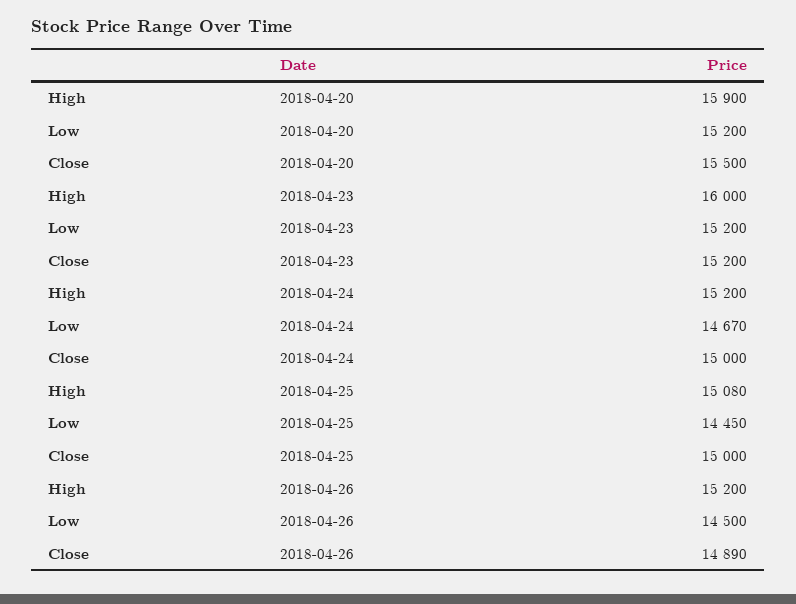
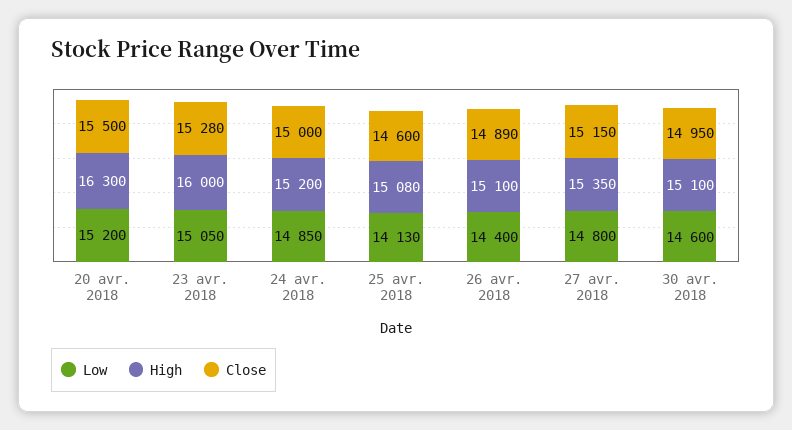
High, 2018-04-20: 15900 -> 16300
Low, 2018-04-23: 15200 -> 15050
Close, 2018-04-23: 15200 -> 15280
Low, 2018-04-24: 14670 -> 14850
Low, 2018-04-25: 14450 -> 14130
Close, 2018-04-25: 15000 -> 14600
High, 2018-04-26: 15200 -> 15100
Low, 2018-04-26: 14500 -> 14400
Low, 27 avr. 2018: none -> 14800
High, 27 avr. 2018: none -> 15350
Close, 27 avr. 2018: none -> 15150
Low, 30 avr. 2018: none -> 14600
High, 30 avr. 2018: none -> 15100
Close, 30 avr. 2018: none -> 14950

